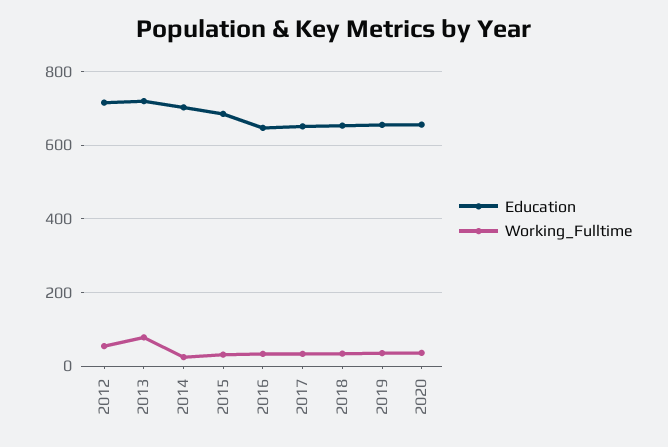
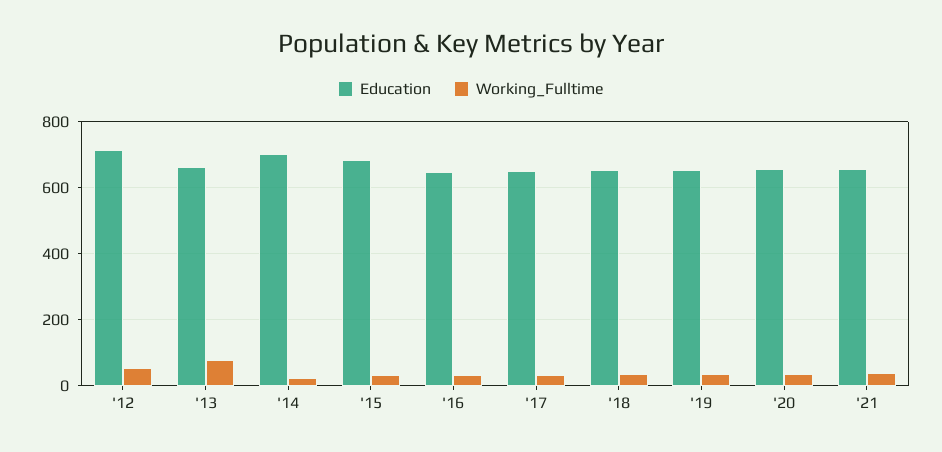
Education, 2013: 720 -> 660
Education, '21: none -> 660
Working_Fulltime, '21: none -> 40

